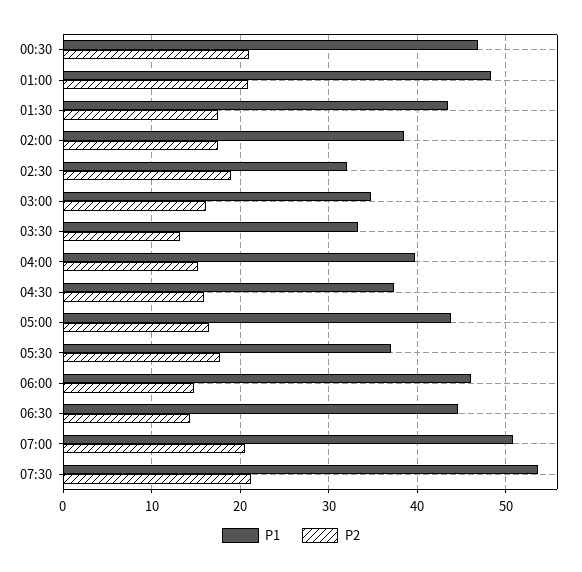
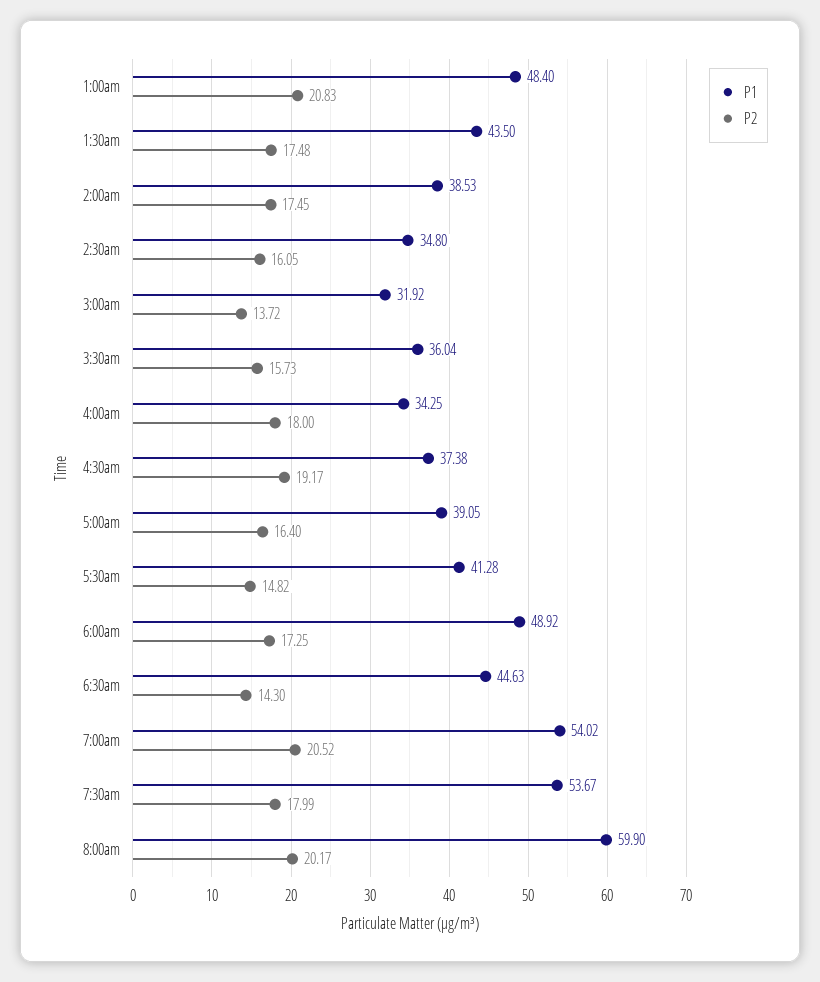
P1, 00:30: 47 -> none
P2, 00:30: 21 -> none
P1, 02:30: 32 -> 34.8
P2, 02:30: 19 -> 16.05
P1, 03:00: 35 -> 31.92
P2, 03:00: 16 -> 13.72
P1, 03:30: 33 -> 36.04
P2, 03:30: 13 -> 15.73
P1, 04:00: 40 -> 34.25
P2, 04:00: 15 -> 18
P2, 04:30: 16 -> 19.17
P1, 05:00: 44 -> 39.05
P1, 05:30: 37 -> 41.28
P2, 05:30: 18 -> 14.82
P1, 06:00: 46 -> 48.92
P2, 06:00: 15 -> 17.25
P1, 07:00: 51 -> 54.02
P2, 07:30: 21 -> 17.99
P1, 8:00am: none -> 59.9
P2, 8:00am: none -> 20.17

